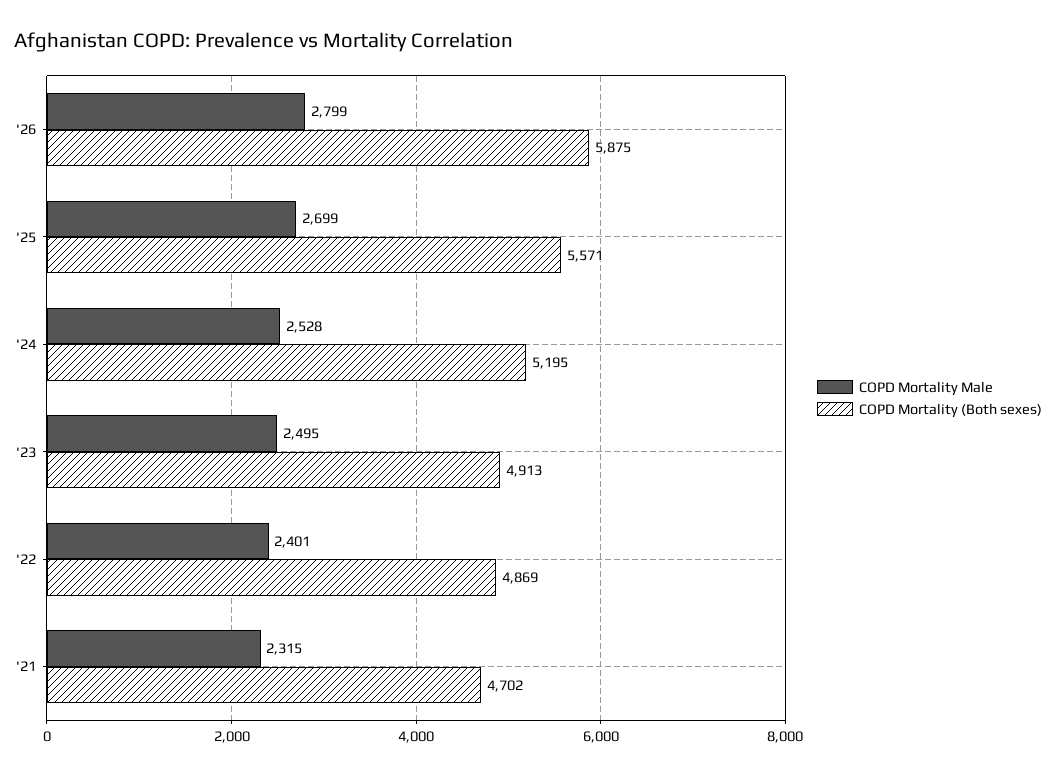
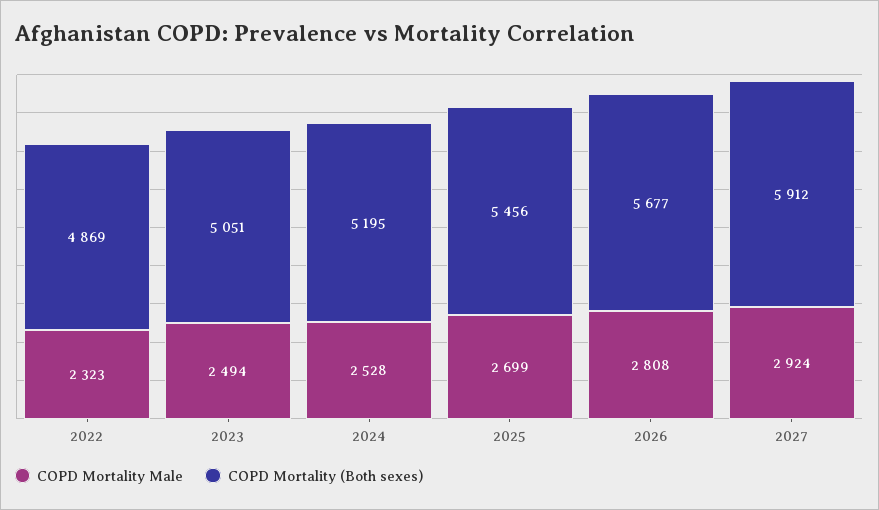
COPD Mortality Male, '26: 2799 -> 2808
COPD Mortality (Both sexes), '26: 5875 -> 5677
COPD Mortality (Both sexes), '25: 5571 -> 5456
COPD Mortality Male, '23: 2495 -> 2494
COPD Mortality (Both sexes), '23: 4913 -> 5051
COPD Mortality Male, '22: 2401 -> 2323
COPD Mortality Male, '21: 2315 -> none
COPD Mortality (Both sexes), '21: 4702 -> none
COPD Mortality Male, 2027: none -> 2924
COPD Mortality (Both sexes), 2027: none -> 5912

